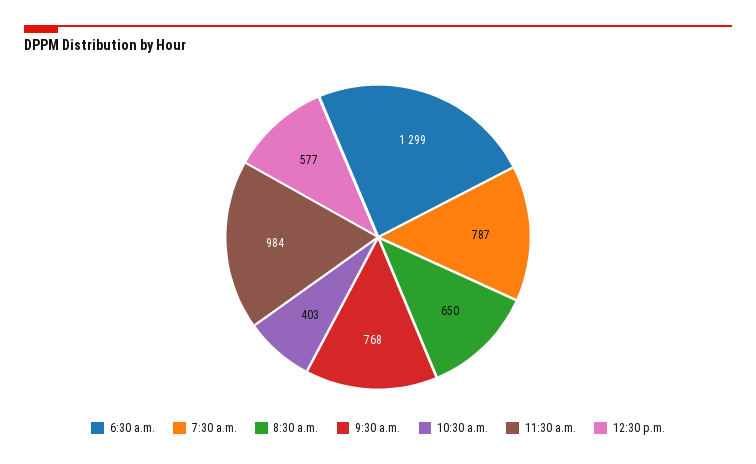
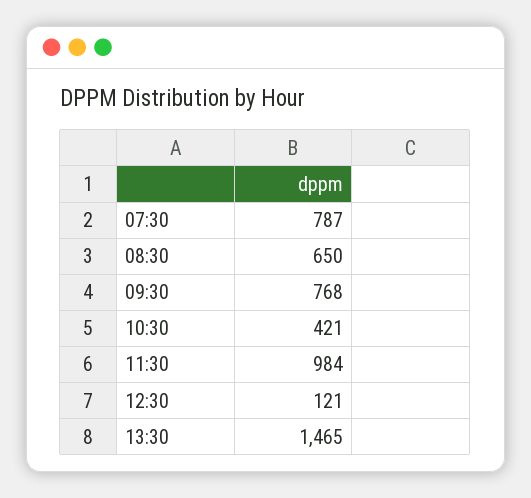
6:30 a.m.: 1299 -> none
10:30 a.m.: 403 -> 421
12:30 p.m.: 577 -> 121
13:30: none -> 1465

